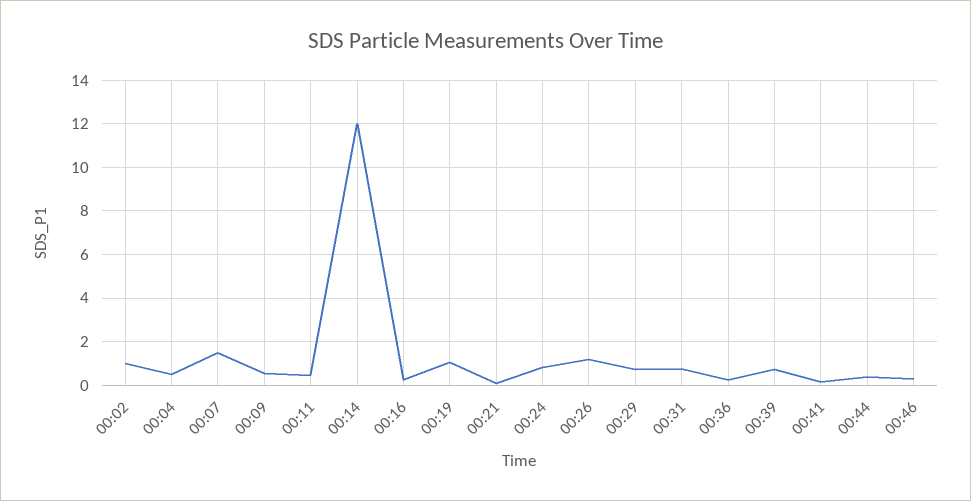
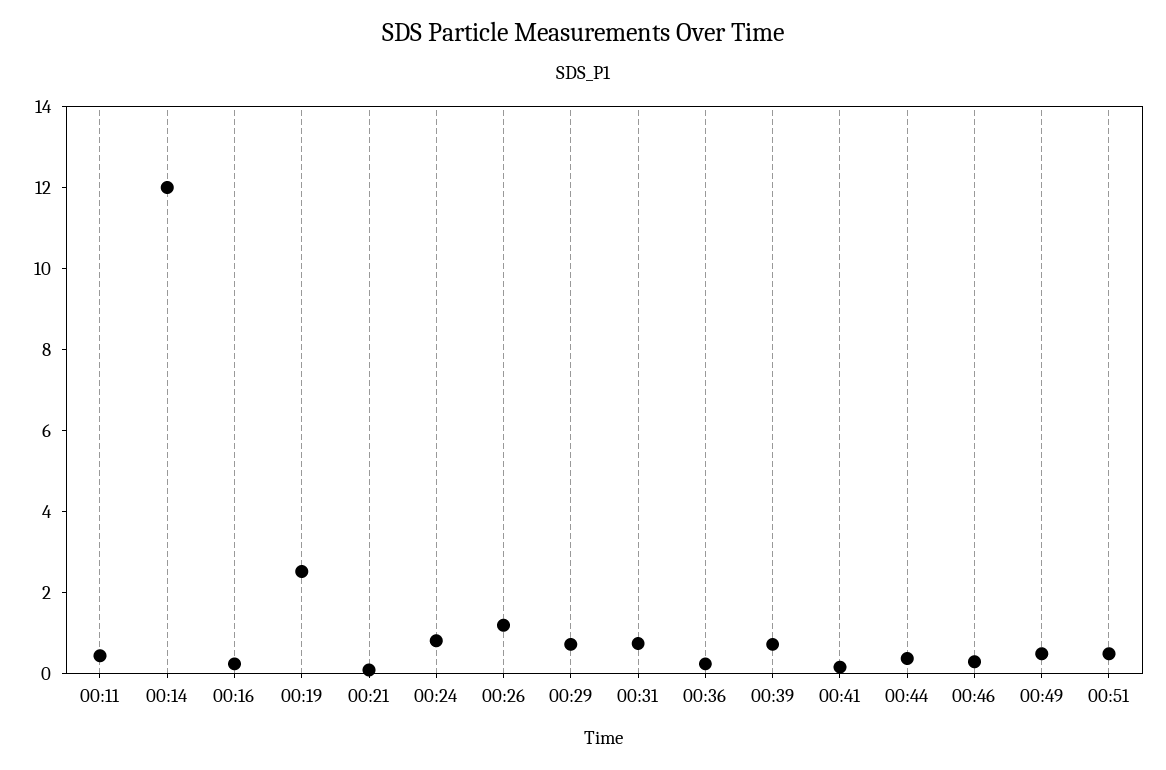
00:02: 1 -> none
00:04: 0.5 -> none
00:07: 1.5 -> none
00:09: 0.5 -> none
00:19: 1 -> 2.5
00:49: none -> 0.5
00:51: none -> 0.5

